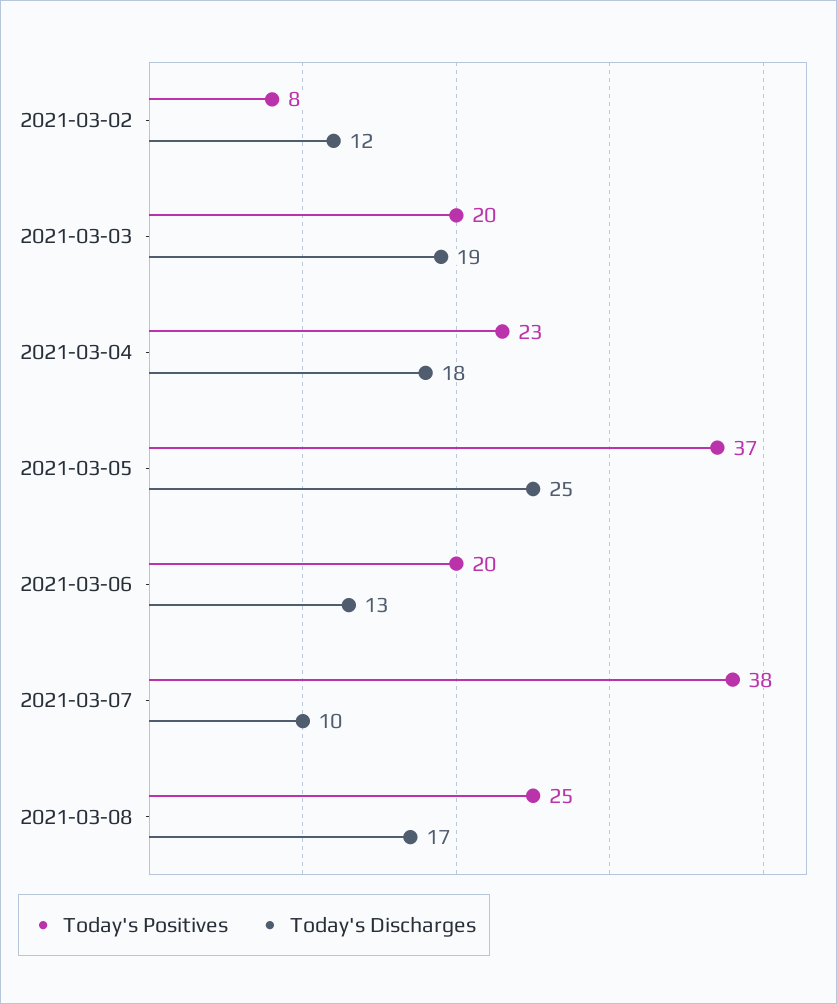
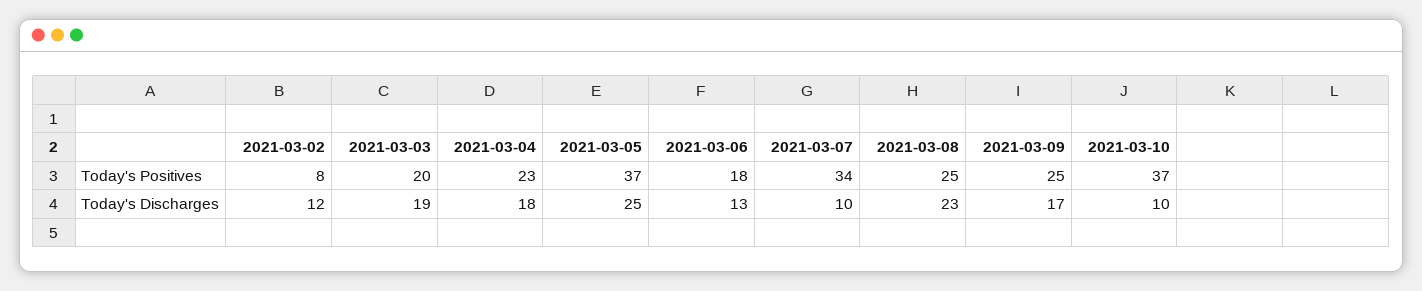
Today's Positives, 2021-03-06: 20 -> 18
Today's Positives, 2021-03-07: 38 -> 34
Today's Discharges, 2021-03-08: 17 -> 23
Today's Positives, 2021-03-09: none -> 25
Today's Positives, 2021-03-10: none -> 37
Today's Discharges, 2021-03-09: none -> 17
Today's Discharges, 2021-03-10: none -> 10

